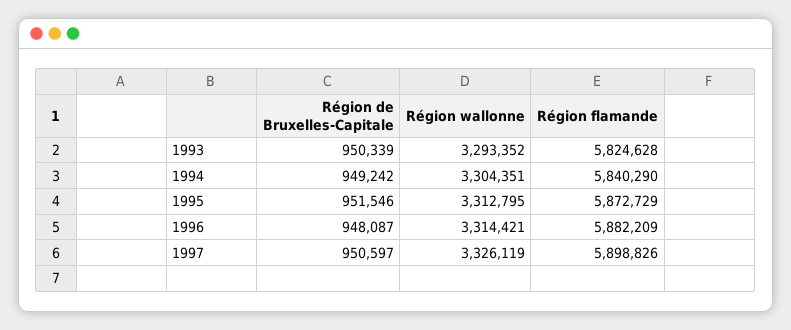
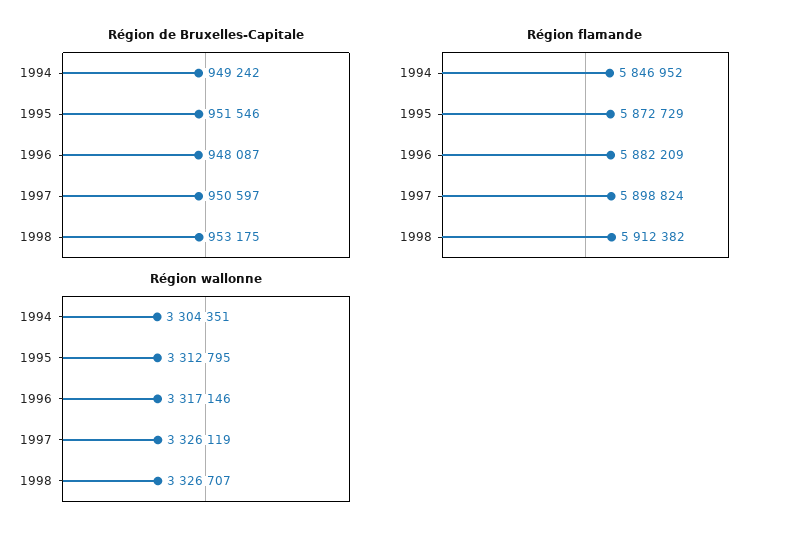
Région de Bruxelles-Capitale, 1993: 950339 -> none
Région wallonne, 1993: 3293352 -> none
Région flamande, 1993: 5824628 -> none
Région flamande, 1994: 5840290 -> 5846952
Région wallonne, 1996: 3314421 -> 3317146
Région flamande, 1997: 5898826 -> 5898824
Région de Bruxelles-Capitale, 1998: none -> 953175
Région flamande, 1998: none -> 5912382
Région wallonne, 1998: none -> 3326707

